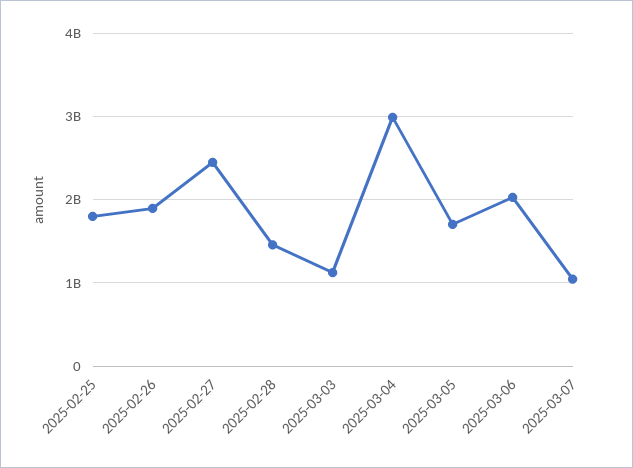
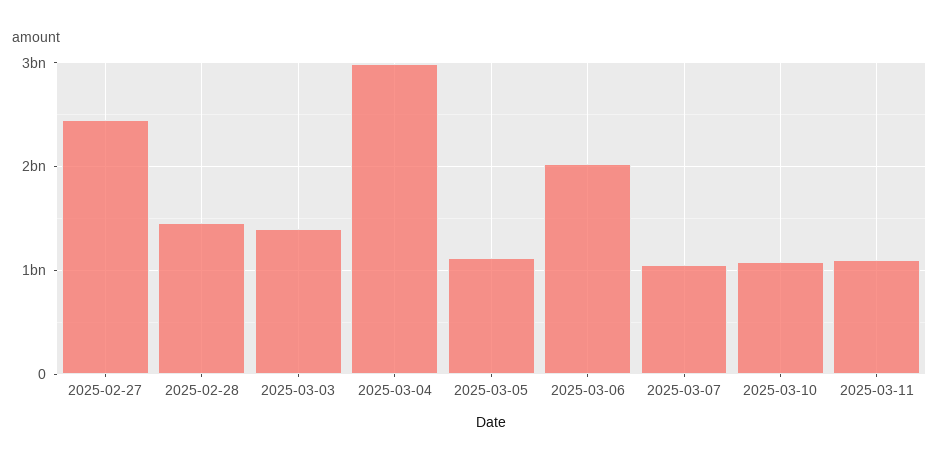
2025-02-25: 1800000000 -> none
2025-02-26: 1900000000 -> none
2025-03-03: 1100000000 -> 1400000000
2025-03-05: 1700000000 -> 1100000000
2025-03-10: none -> 1100000000
2025-03-11: none -> 1100000000

